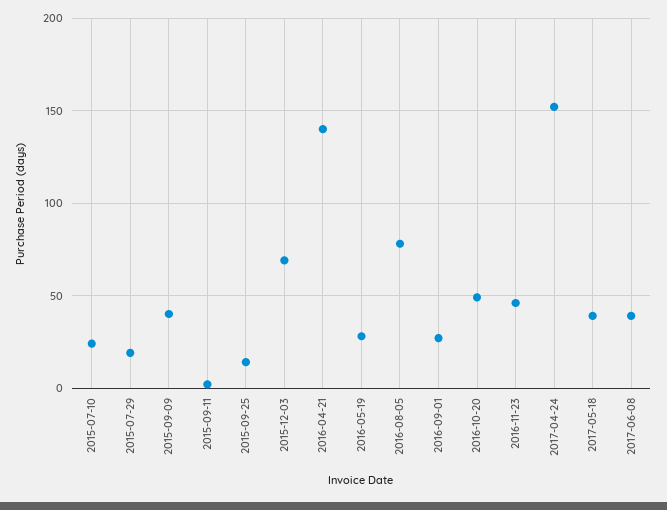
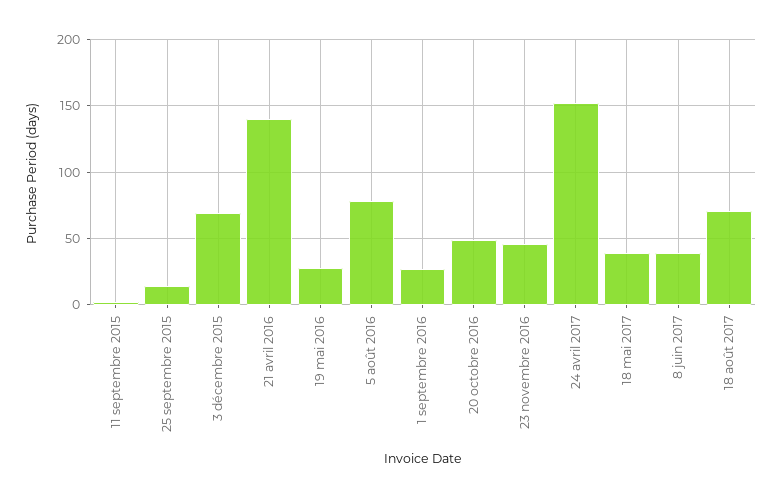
2015-07-10: 25 -> none
2015-07-29: 20 -> none
2015-09-09: 40 -> none
18 août 2017: none -> 70

